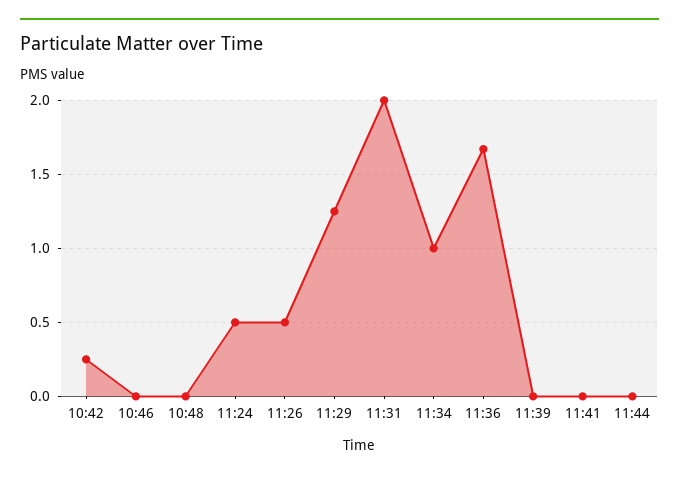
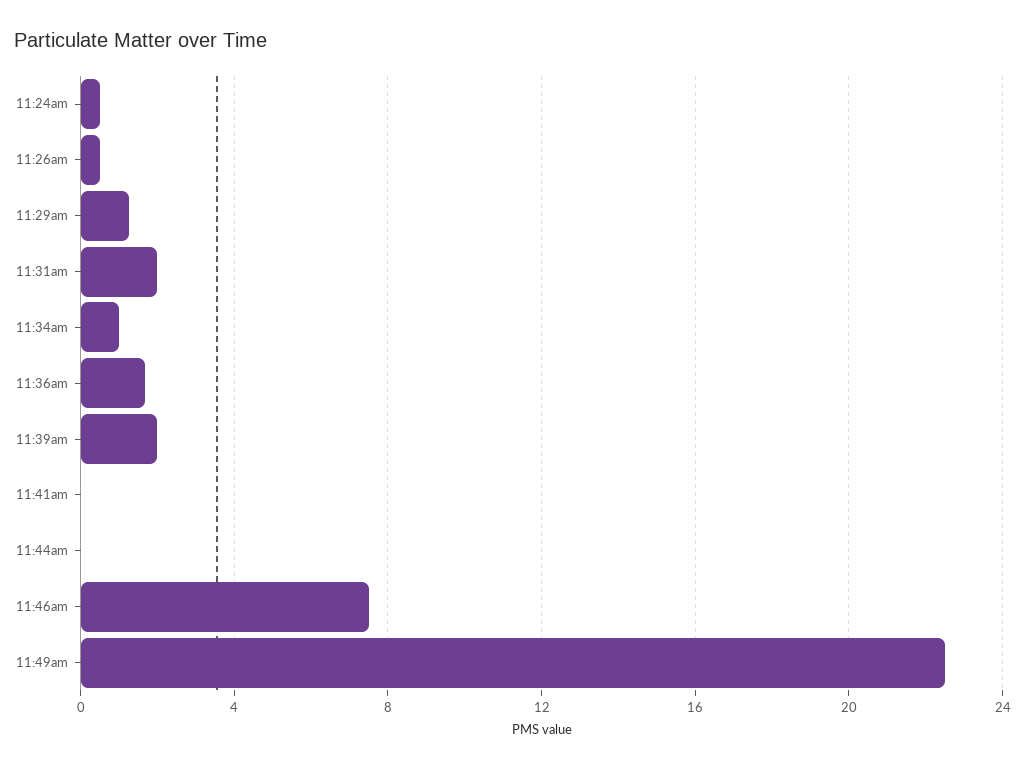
10:42: 0.25 -> none
10:46: 0 -> none
10:48: 0 -> none
11:39: 0 -> 2
11:46am: none -> 7.5
11:49am: none -> 22.5

